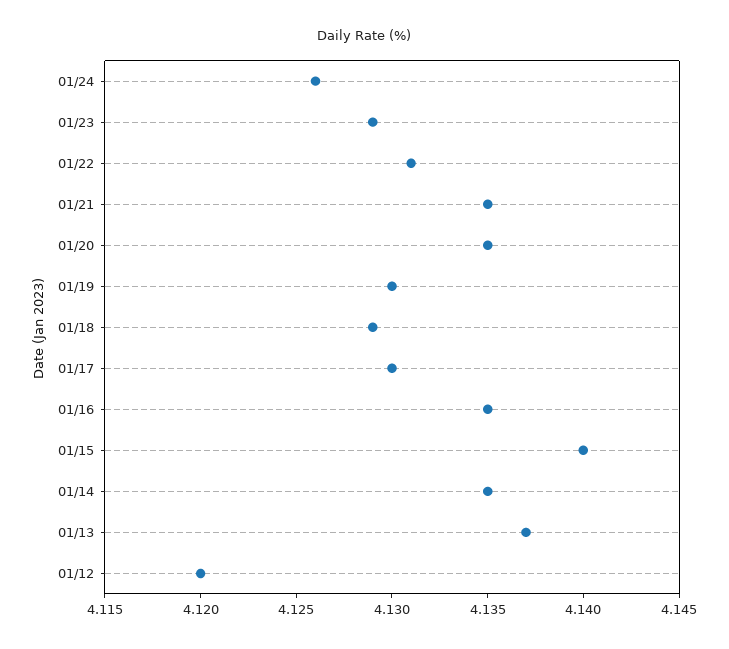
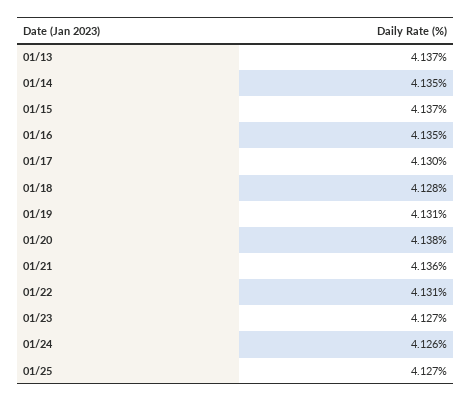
01/23: 4.129 -> 4.127
01/21: 4.135 -> 4.136
01/20: 4.135 -> 4.138
01/19: 4.13 -> 4.131
01/18: 4.129 -> 4.128
01/15: 4.14 -> 4.137
01/12: 4.12 -> none
01/25: none -> 4.127

